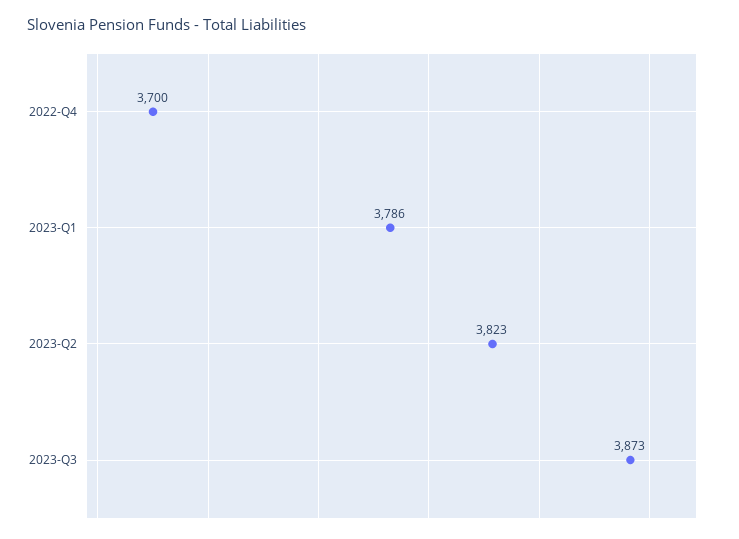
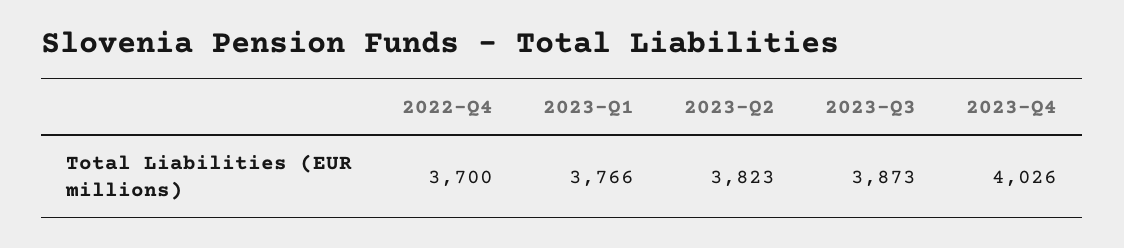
2023-Q1: 3786 -> 3766
2023-Q4: none -> 4026

